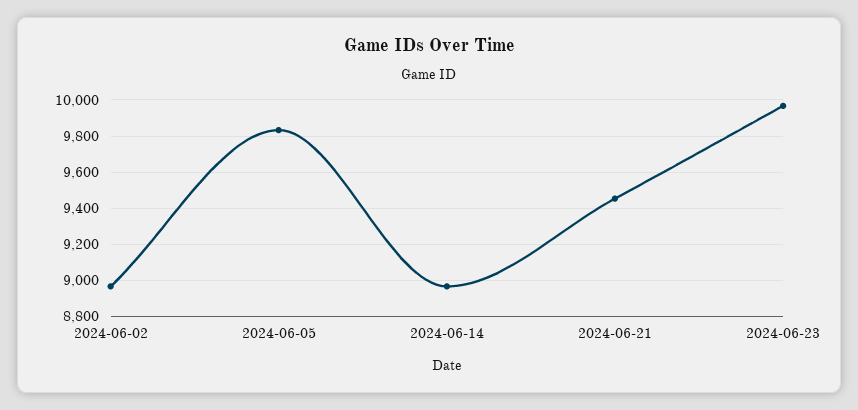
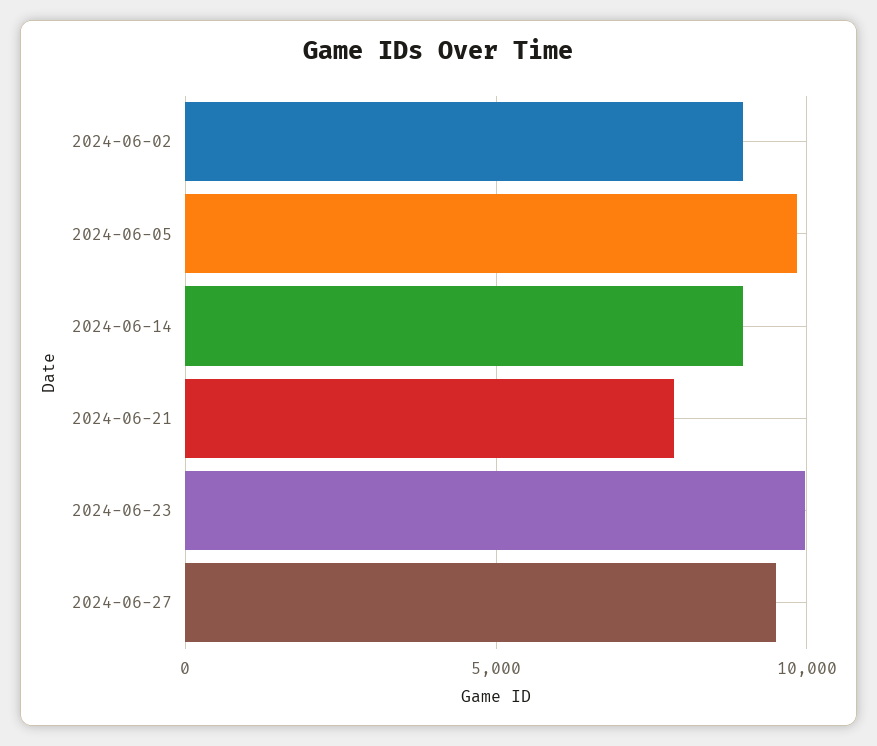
2024-06-21: 9450 -> 8000
2024-06-27: none -> 9500

